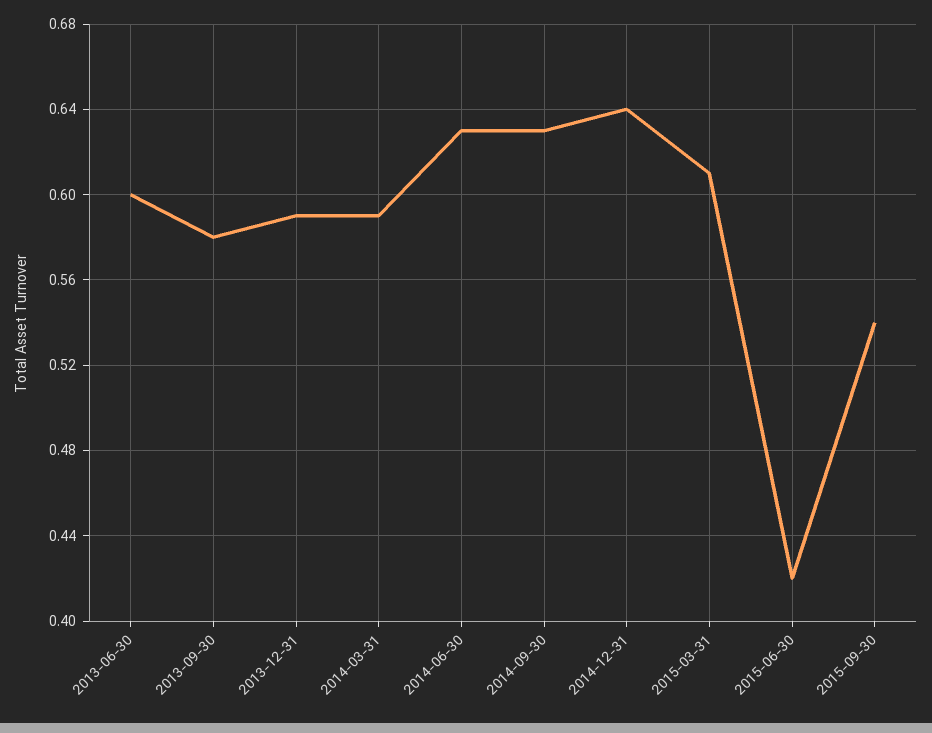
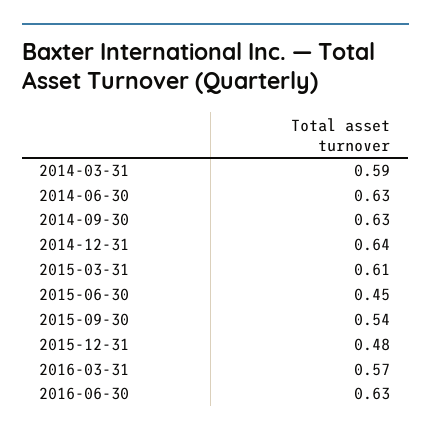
2013-06-30: 0.6 -> none
2013-09-30: 0.58 -> none
2013-12-31: 0.59 -> none
2015-06-30: 0.42 -> 0.45
2015-12-31: none -> 0.48
2016-03-31: none -> 0.57
2016-06-30: none -> 0.63

